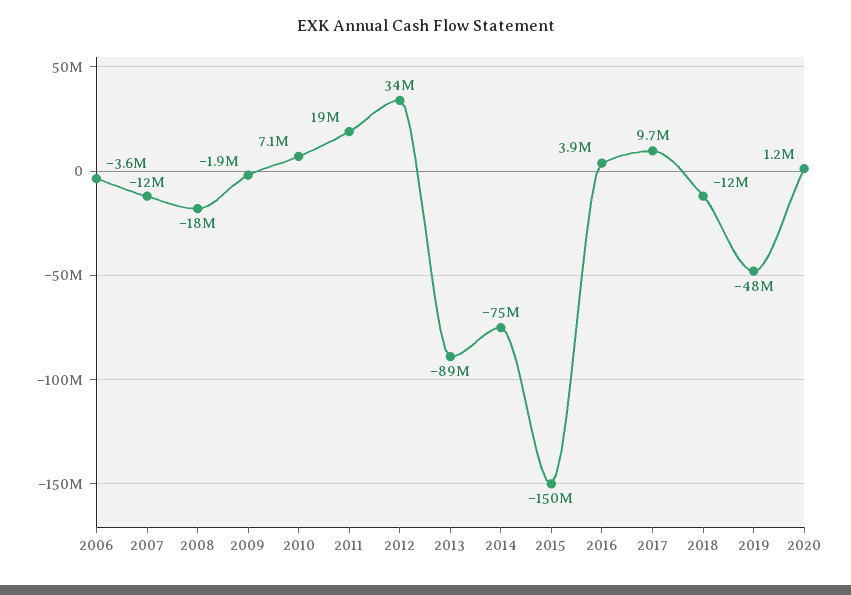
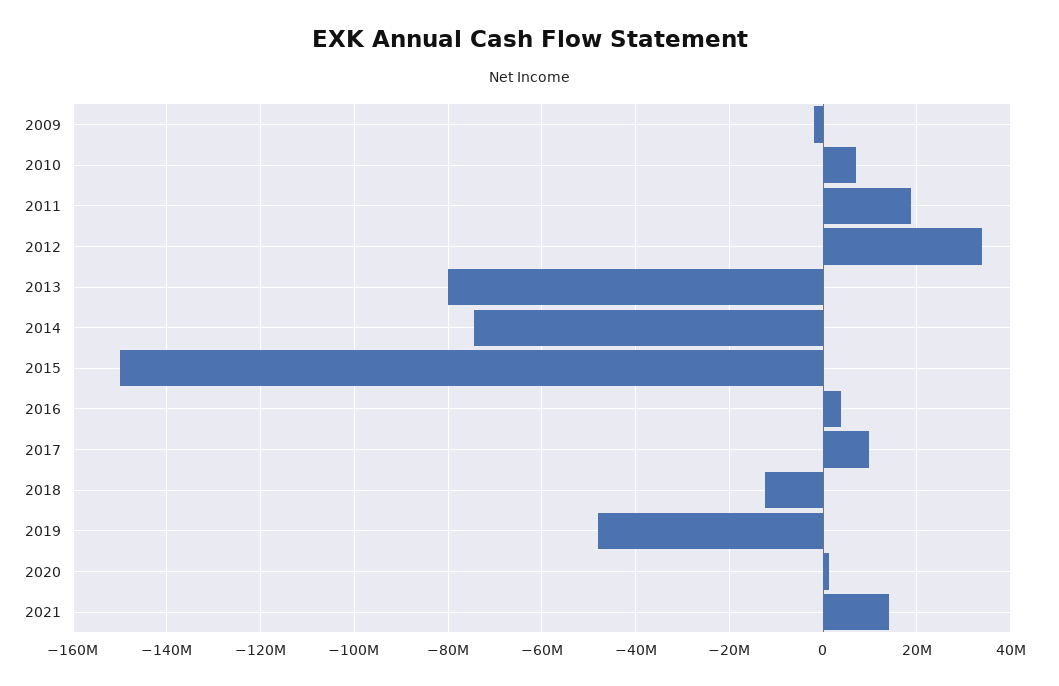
2006: -3600000 -> none
2007: -12000000 -> none
2008: -18000000 -> none
2013: -89000000 -> -80000000
2021: none -> 14000000

